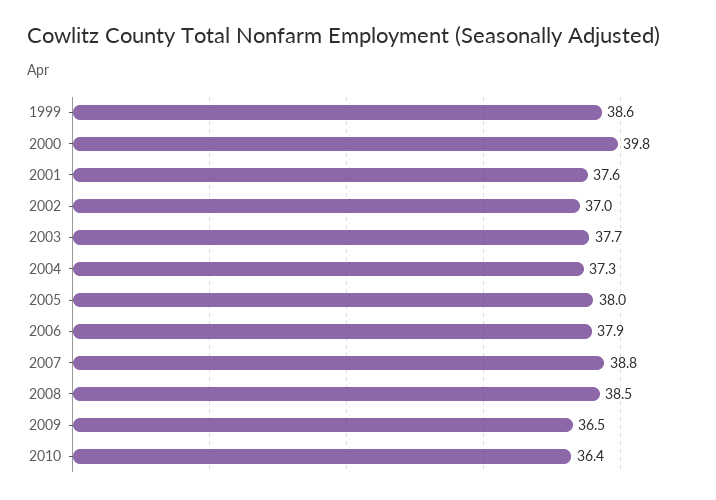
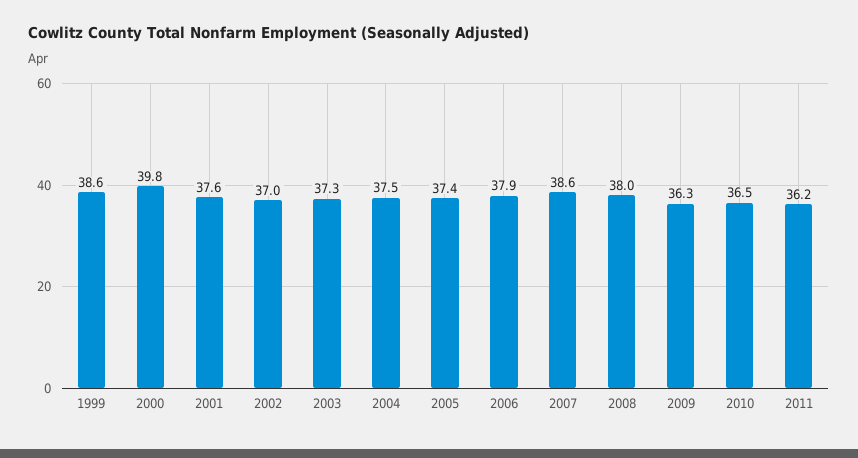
2003: 37.7 -> 37.3
2004: 37.3 -> 37.5
2005: 38 -> 37.4
2007: 38.8 -> 38.6
2008: 38.5 -> 38
2009: 36.5 -> 36.3
2010: 36.4 -> 36.5
2011: none -> 36.2

